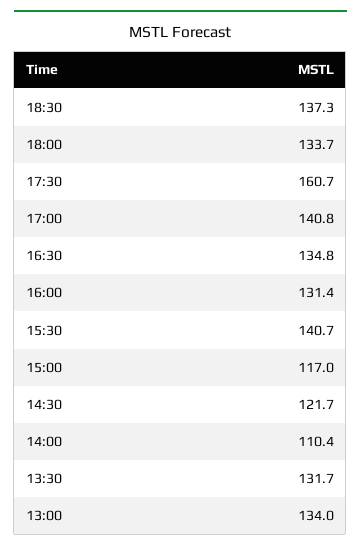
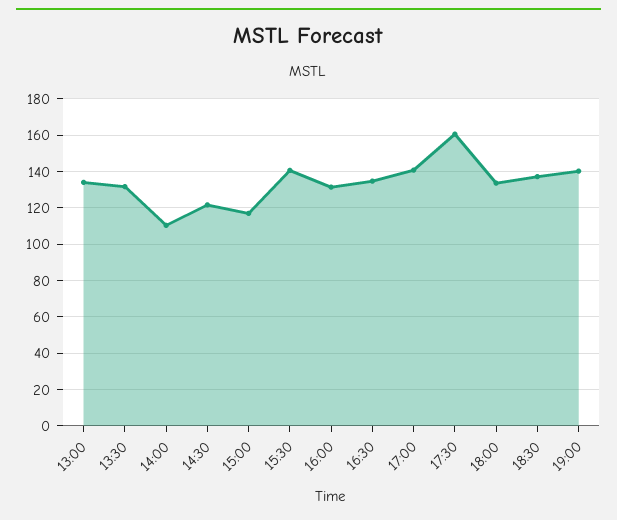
19:00: none -> 140

